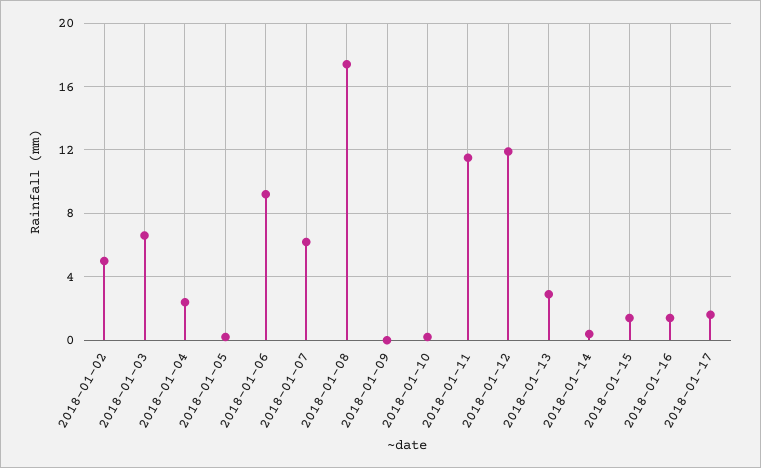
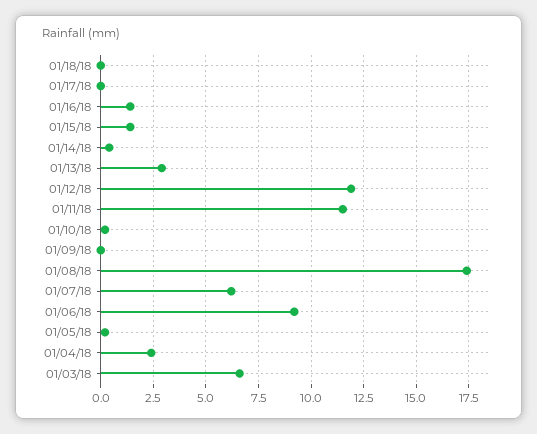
2018-01-02: 5 -> none
2018-01-17: 1.5 -> 0
01/18/18: none -> 0

